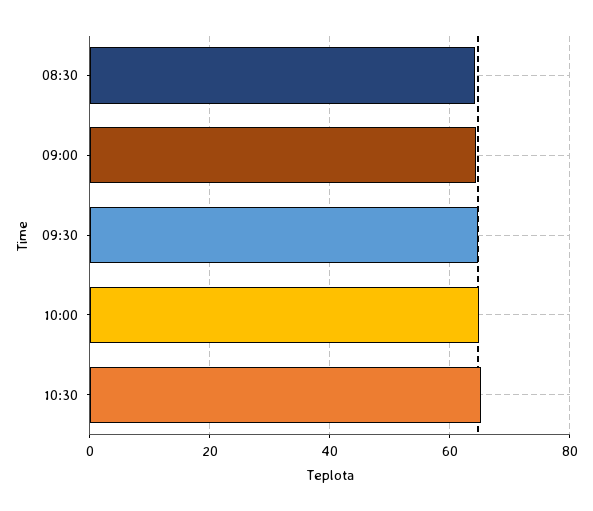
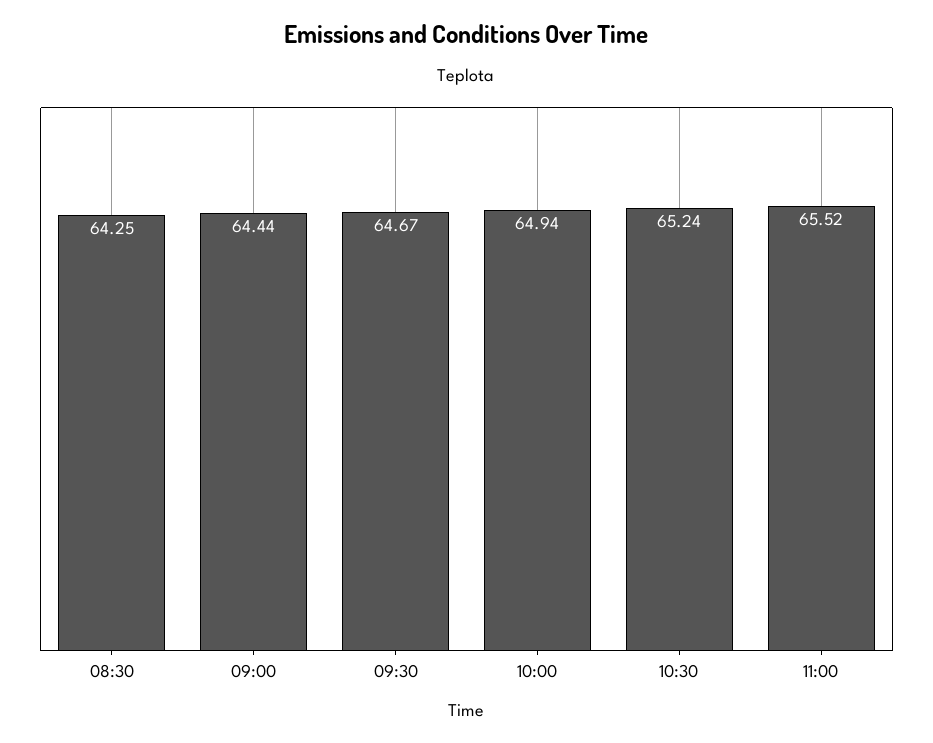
11:00: none -> 65.52

